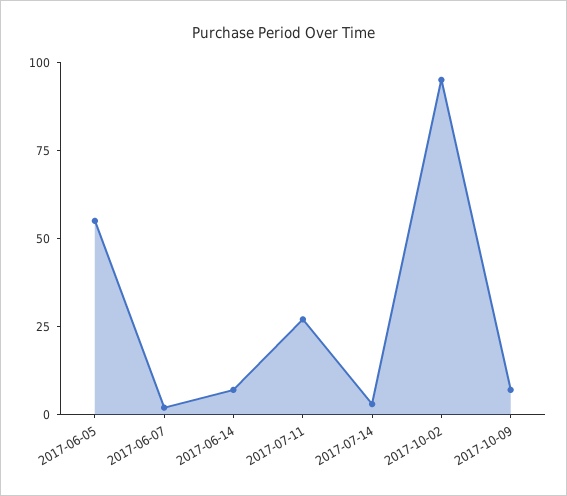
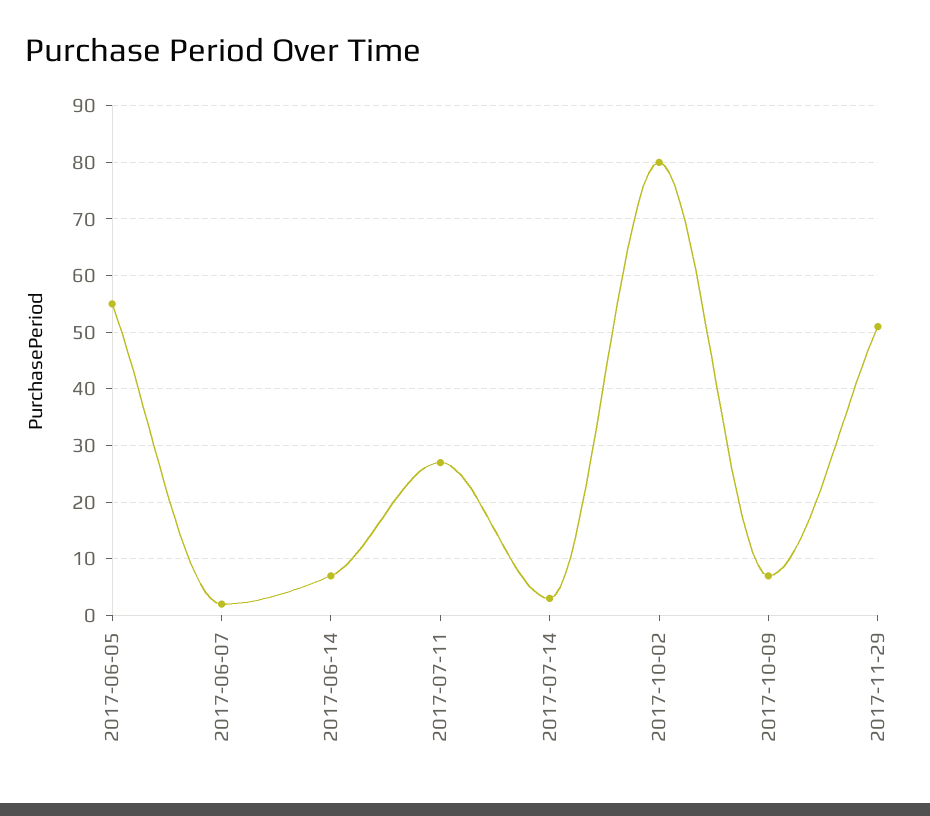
2017-10-02: 95 -> 80
2017-11-29: none -> 50

